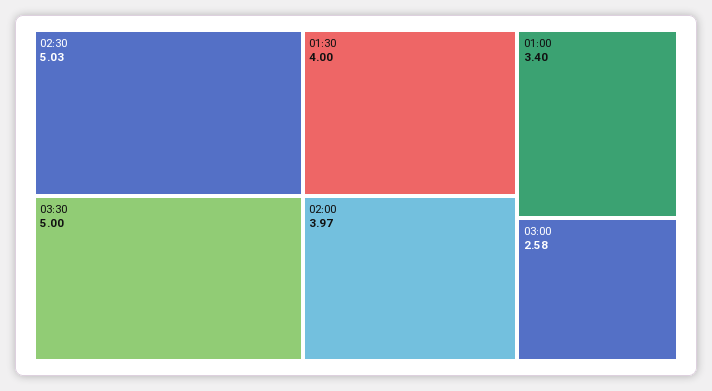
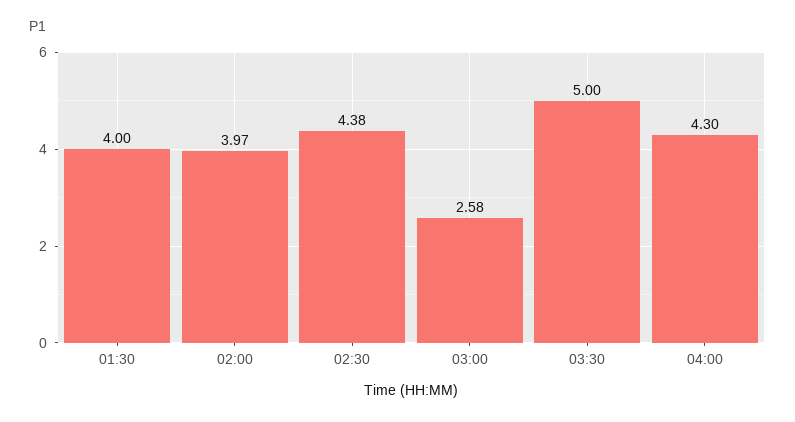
02:30: 5.03 -> 4.38
01:00: 3.4 -> none
04:00: none -> 4.3

